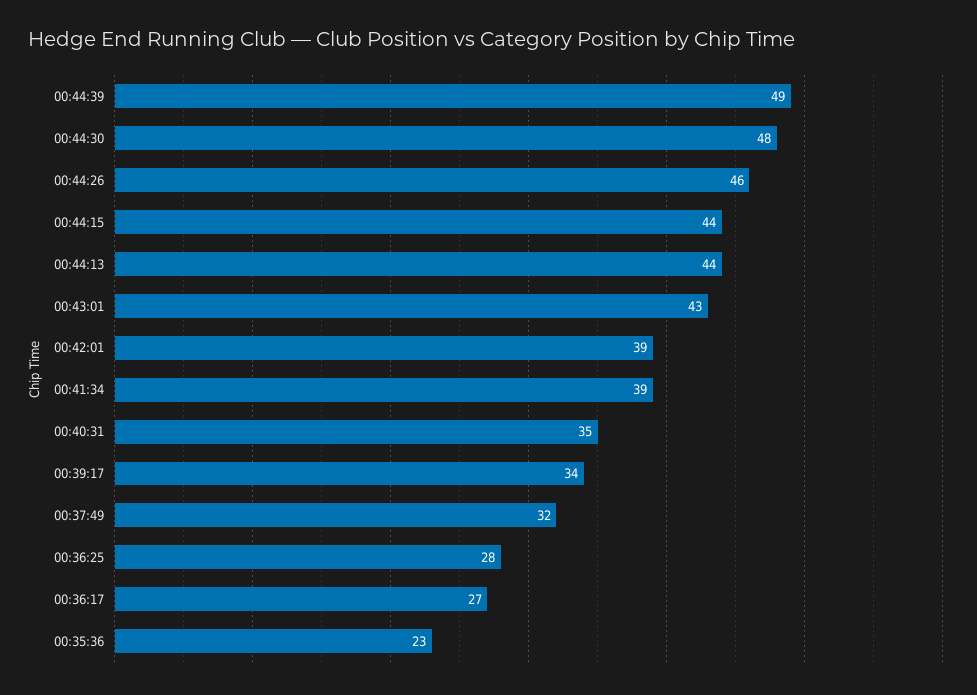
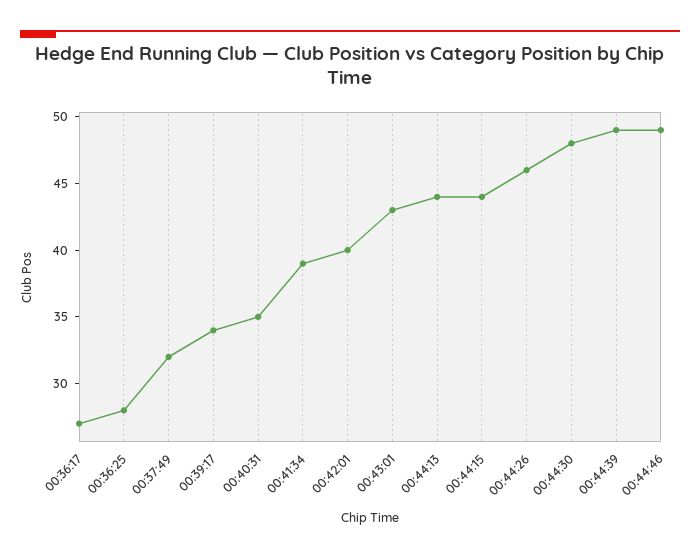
00:42:01: 39 -> 40
00:35:36: 23 -> none
00:44:46: none -> 49

